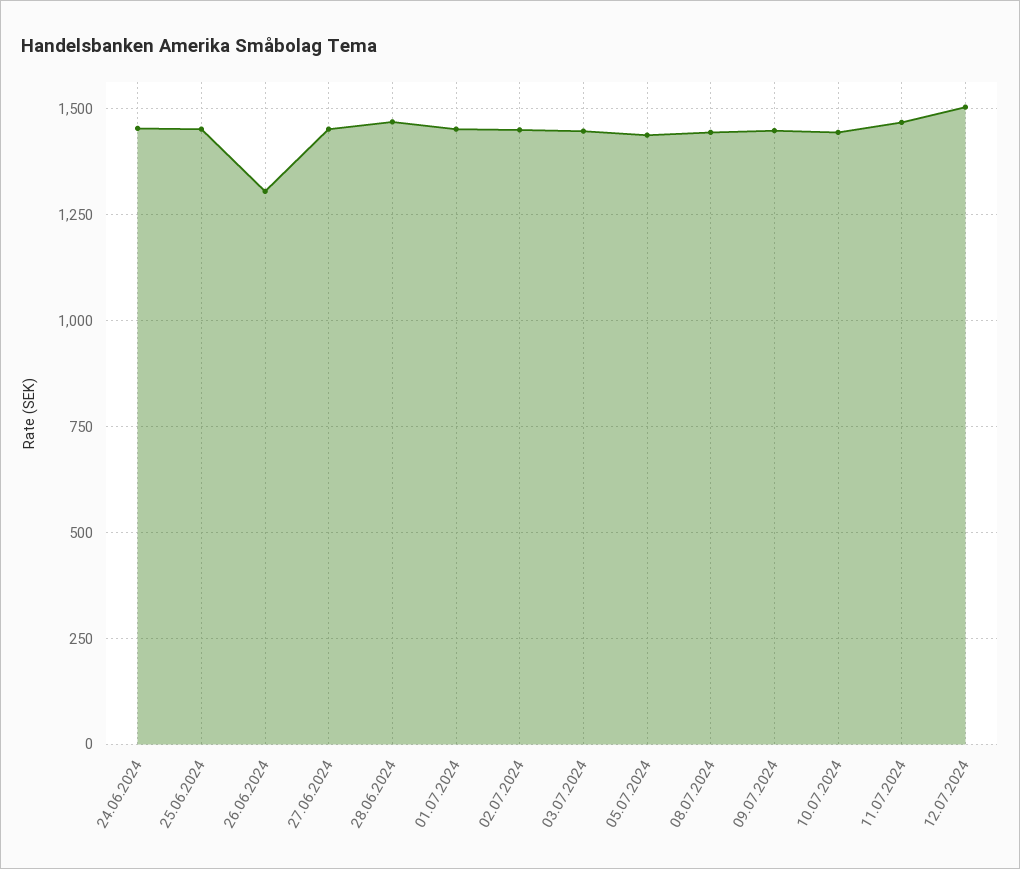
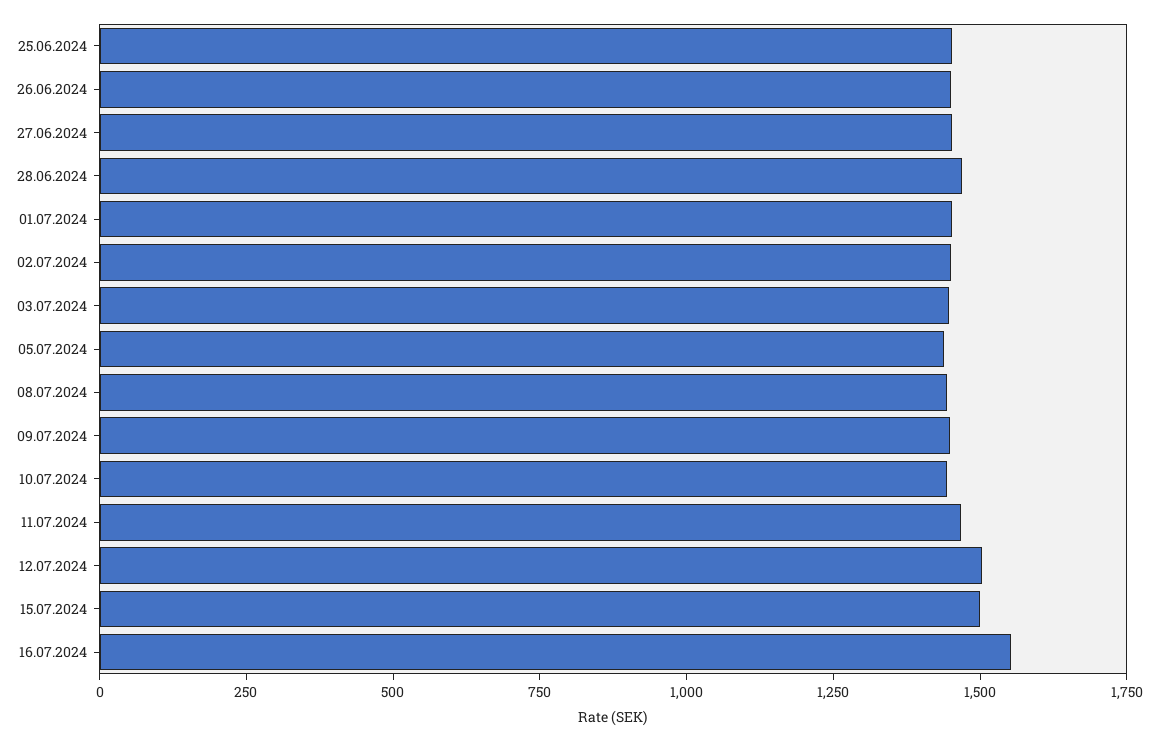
24.06.2024: 1450 -> none
26.06.2024: 1300 -> 1450
15.07.2024: none -> 1500
16.07.2024: none -> 1550

